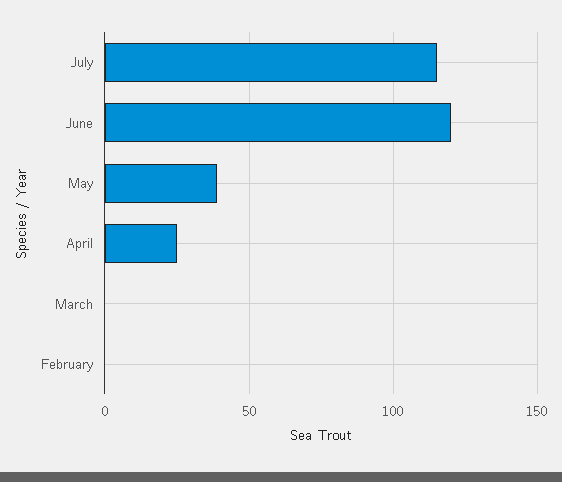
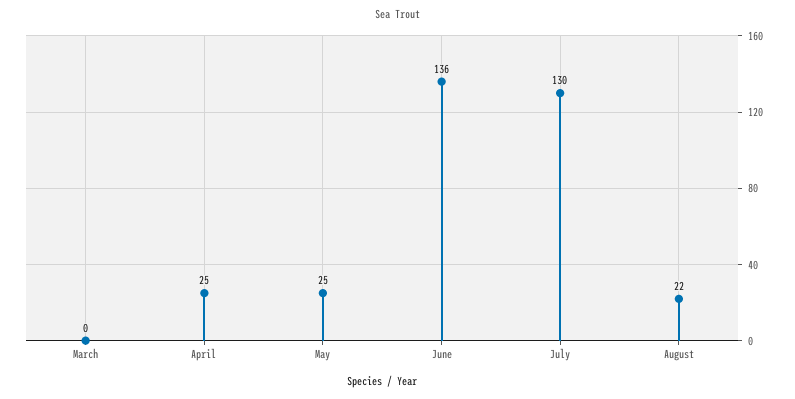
July: 115 -> 130
June: 120 -> 136
May: 40 -> 25
February: 0 -> none
August: none -> 22

